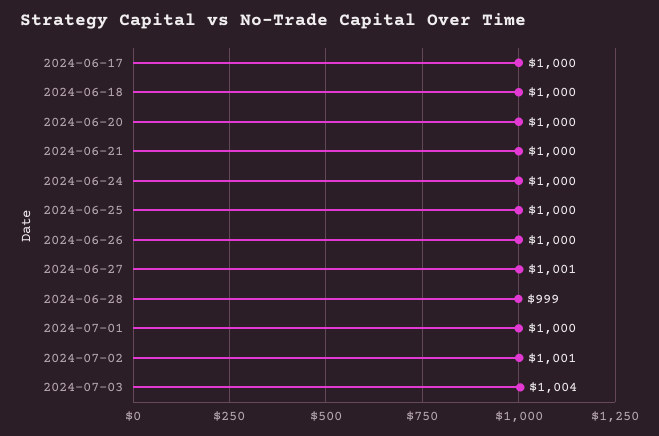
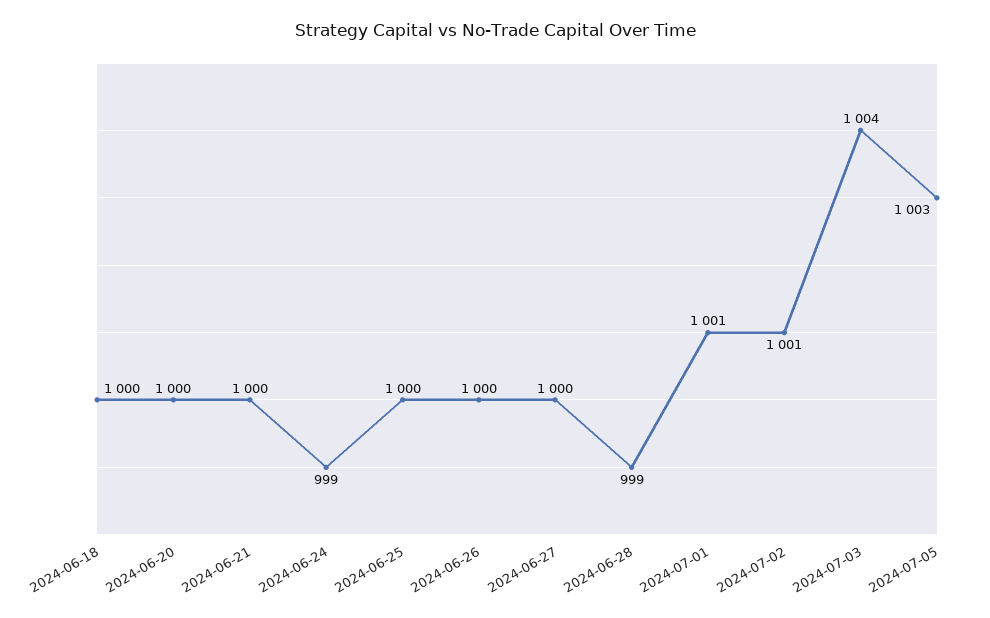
2024-06-17: 1000 -> none
2024-06-24: 1000 -> 999
2024-06-27: 1001 -> 1000
2024-07-01: 1000 -> 1001
2024-07-05: none -> 1003

